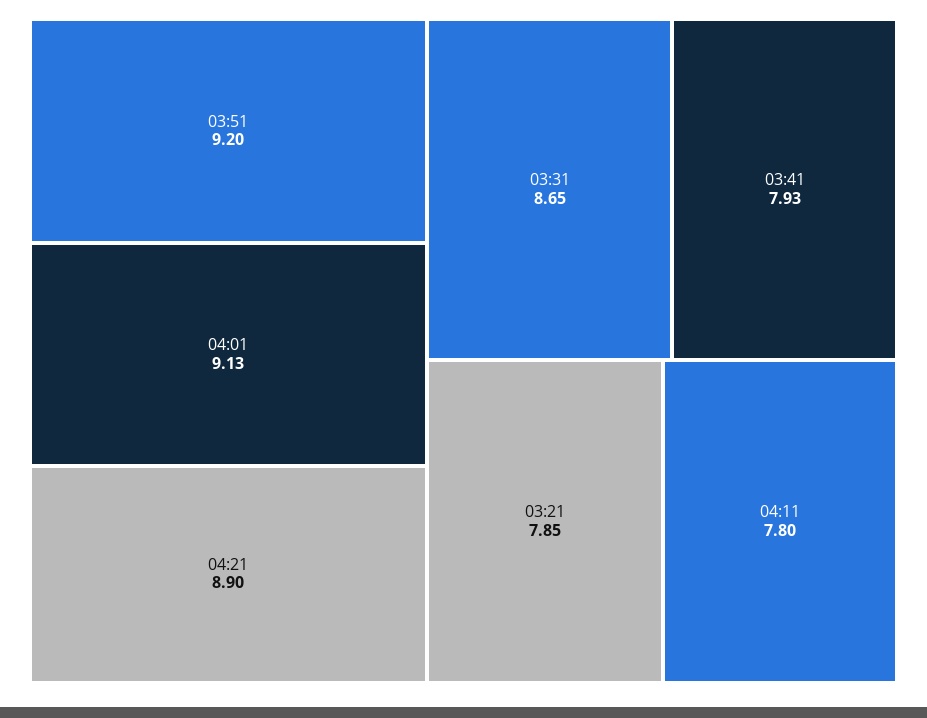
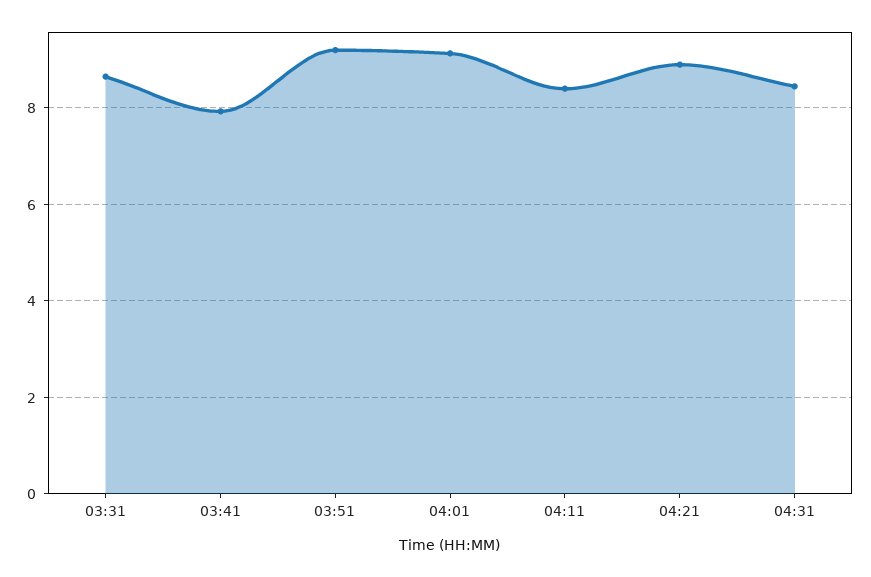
03:21: 7.85 -> none
04:11: 7.8 -> 8.4
04:31: none -> 8.4

